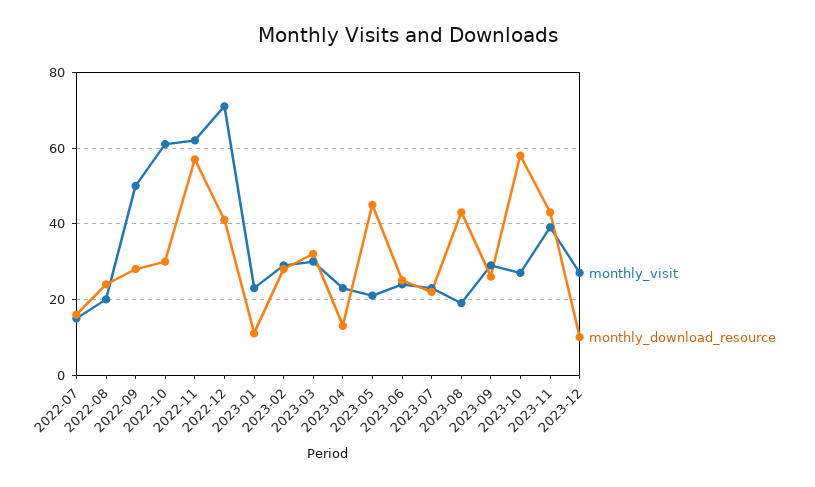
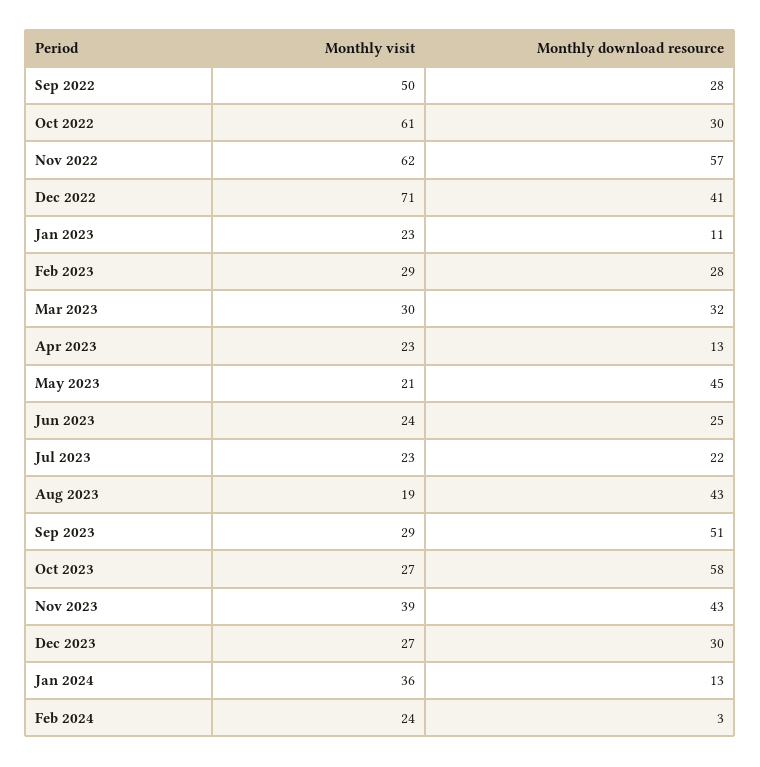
monthly_visit, 2022-07: 15 -> none
monthly_download_resource, 2022-07: 15 -> none
monthly_visit, 2022-08: 20 -> none
monthly_download_resource, 2022-08: 25 -> none
monthly_download_resource, 2023-09: 25 -> 51
monthly_download_resource, 2023-12: 10 -> 30
monthly_visit, Jan 2024: none -> 36
monthly_download_resource, Jan 2024: none -> 13
monthly_visit, Feb 2024: none -> 24
monthly_download_resource, Feb 2024: none -> 3

